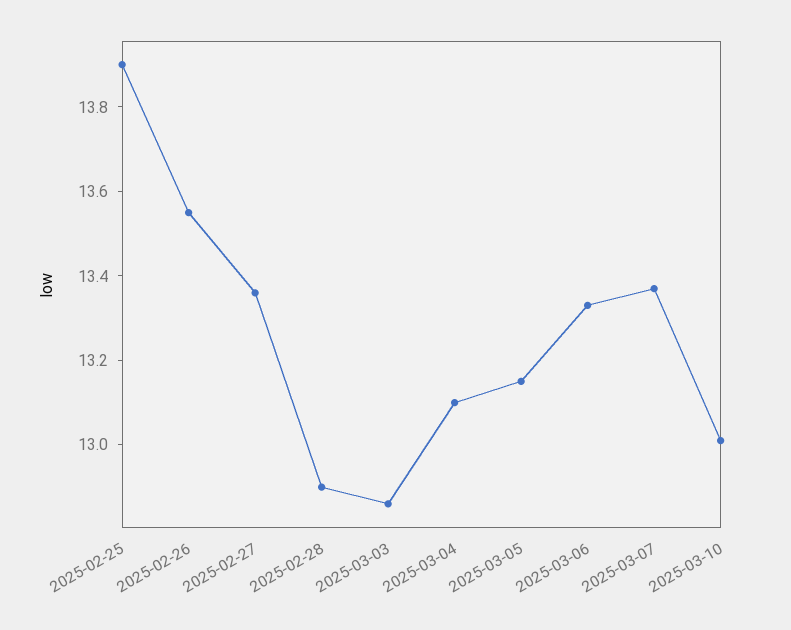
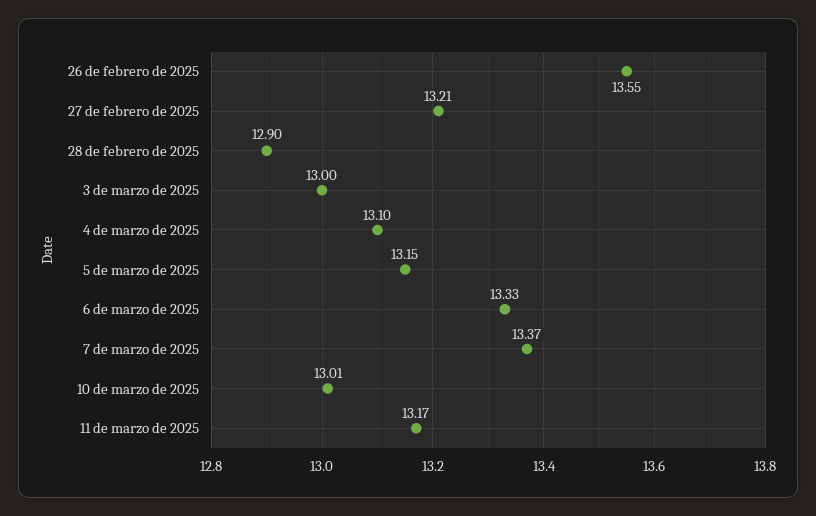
2025-02-25: 13.9 -> none
2025-02-27: 13.35 -> 13.21
2025-03-03: 12.85 -> 13
11 de marzo de 2025: none -> 13.17

